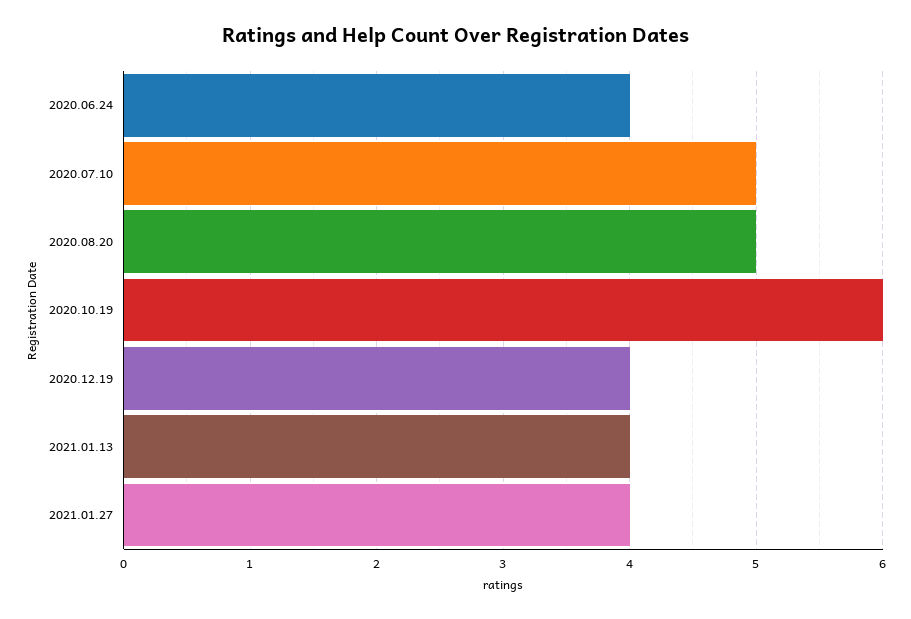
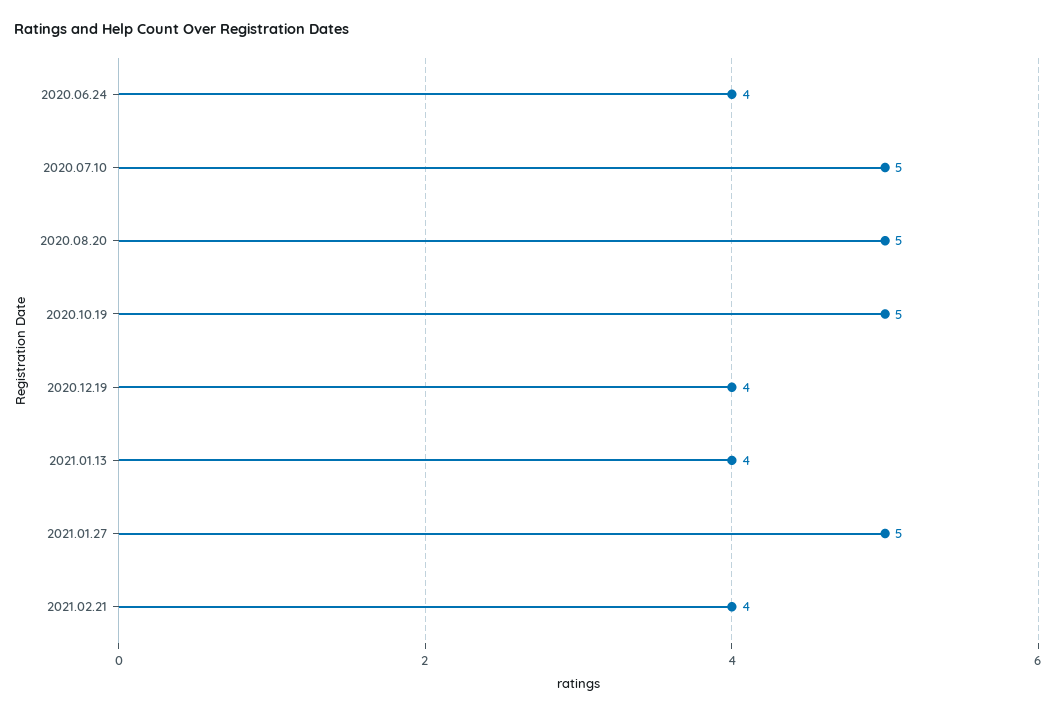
2020.10.19: 6 -> 5
2021.01.27: 4 -> 5
2021.02.21: none -> 4

